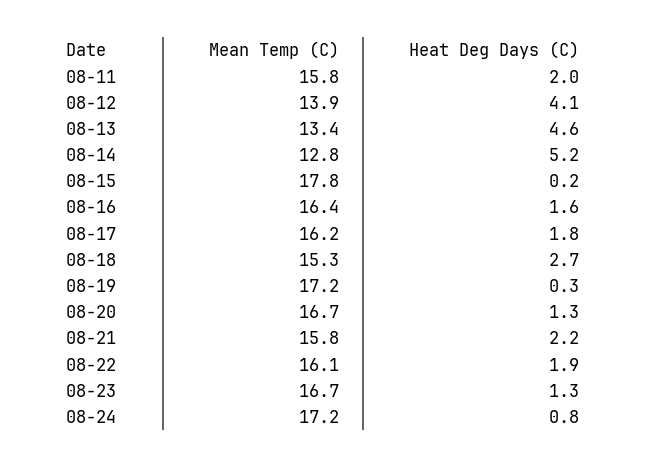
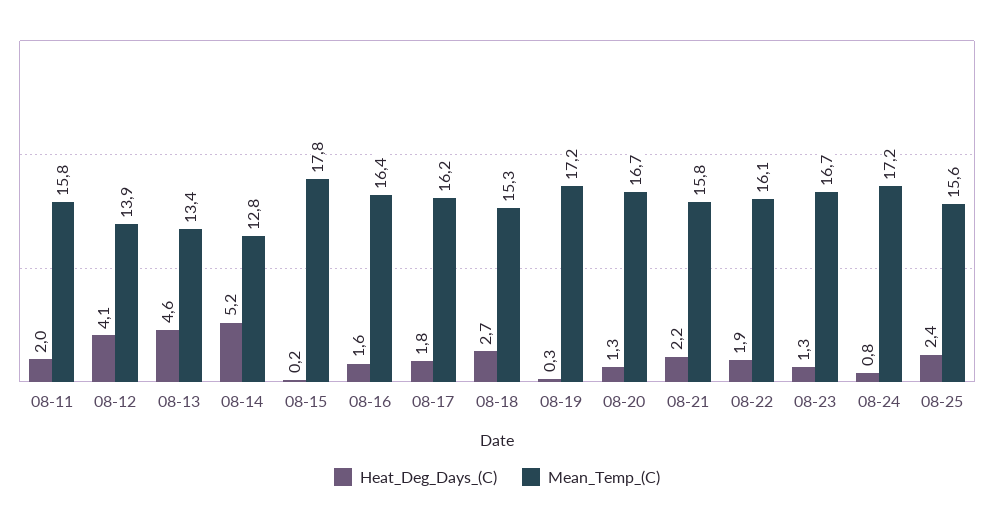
Heat Deg Days (C), 08-25: none -> 2.4
Mean Temp (C), 08-25: none -> 15.6

